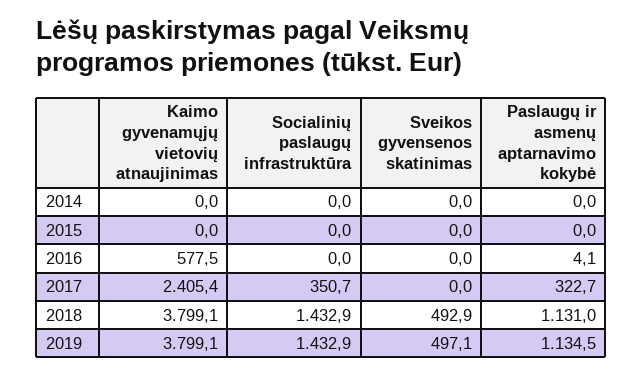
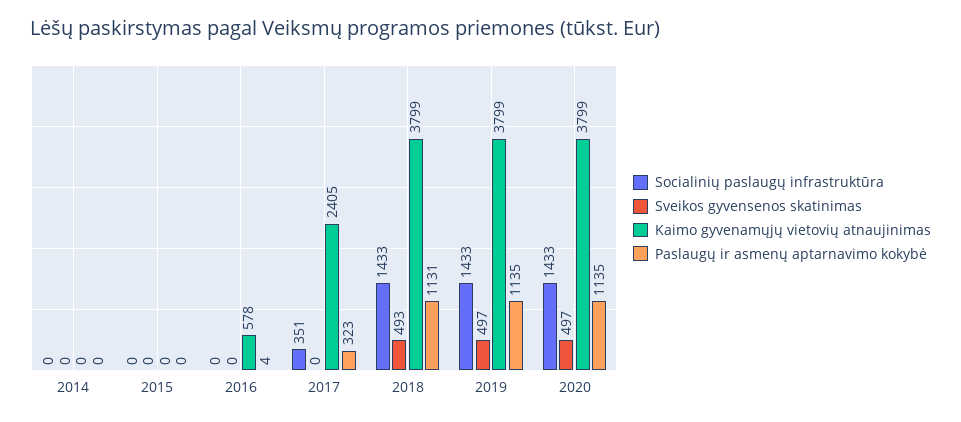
Socialinių paslaugų infrastruktūra, 2020: none -> 1433
Sveikos gyvensenos skatinimas, 2020: none -> 497
Kaimo gyvenamųjų vietovių atnaujinimas, 2020: none -> 3799
Paslaugų ir asmenų aptarnavimo kokybė, 2020: none -> 1135

